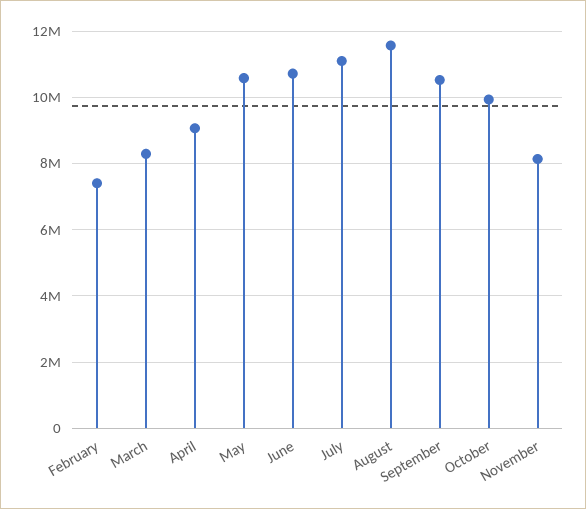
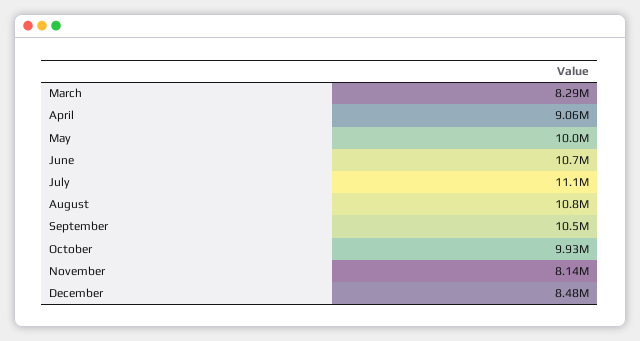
February: 7400000 -> none
May: 10600000 -> 10000000
August: 11600000 -> 10800000
December: none -> 8480000

